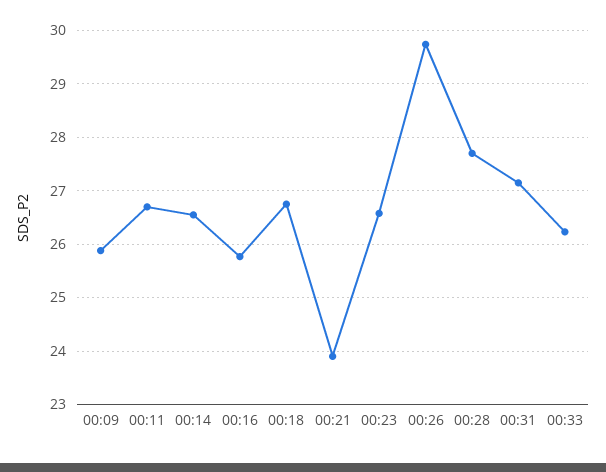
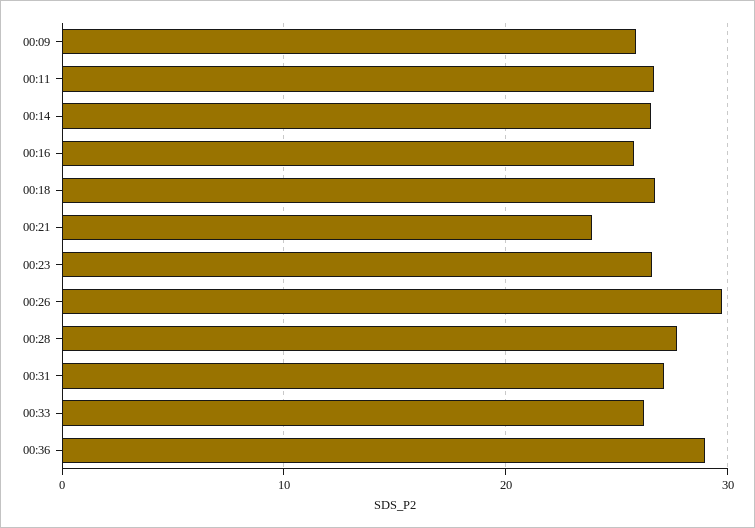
00:36: none -> 29

